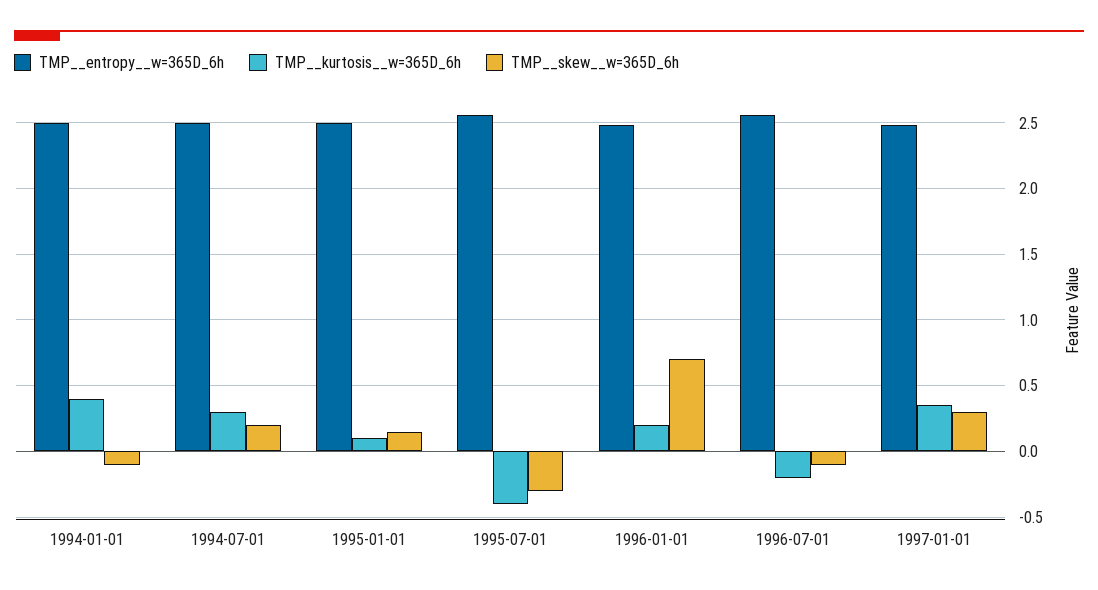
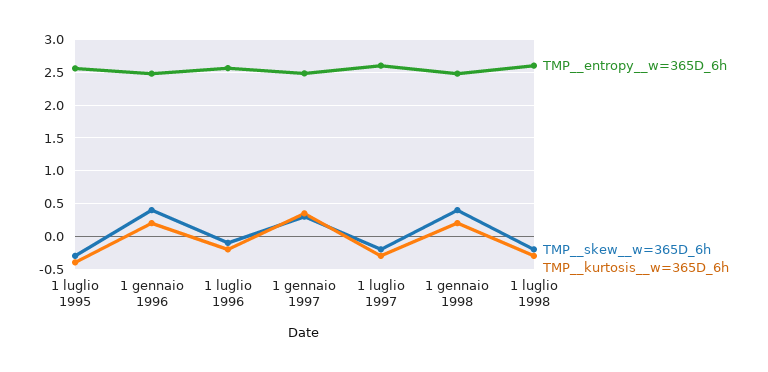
TMP__entropy__w=365D_6h, 1994-01-01: 2.5 -> none
TMP__kurtosis__w=365D_6h, 1994-01-01: 0.4 -> none
TMP__skew__w=365D_6h, 1994-01-01: -0.1 -> none
TMP__entropy__w=365D_6h, 1994-07-01: 2.5 -> none
TMP__kurtosis__w=365D_6h, 1994-07-01: 0.3 -> none
TMP__skew__w=365D_6h, 1994-07-01: 0.2 -> none
TMP__entropy__w=365D_6h, 1995-01-01: 2.5 -> none
TMP__kurtosis__w=365D_6h, 1995-01-01: 0.1 -> none
TMP__skew__w=365D_6h, 1995-01-01: 0.15 -> none
TMP__skew__w=365D_6h, 1996-01-01: 0.7 -> 0.4
TMP__entropy__w=365D_6h, 1 luglio 1997: none -> 2.6
TMP__skew__w=365D_6h, 1 luglio 1997: none -> -0.2
TMP__kurtosis__w=365D_6h, 1 luglio 1997: none -> -0.3
TMP__entropy__w=365D_6h, 1 gennaio 1998: none -> 2.5
TMP__skew__w=365D_6h, 1 gennaio 1998: none -> 0.4
TMP__kurtosis__w=365D_6h, 1 gennaio 1998: none -> 0.2
TMP__entropy__w=365D_6h, 1 luglio 1998: none -> 2.6
TMP__skew__w=365D_6h, 1 luglio 1998: none -> -0.2
TMP__kurtosis__w=365D_6h, 1 luglio 1998: none -> -0.3

